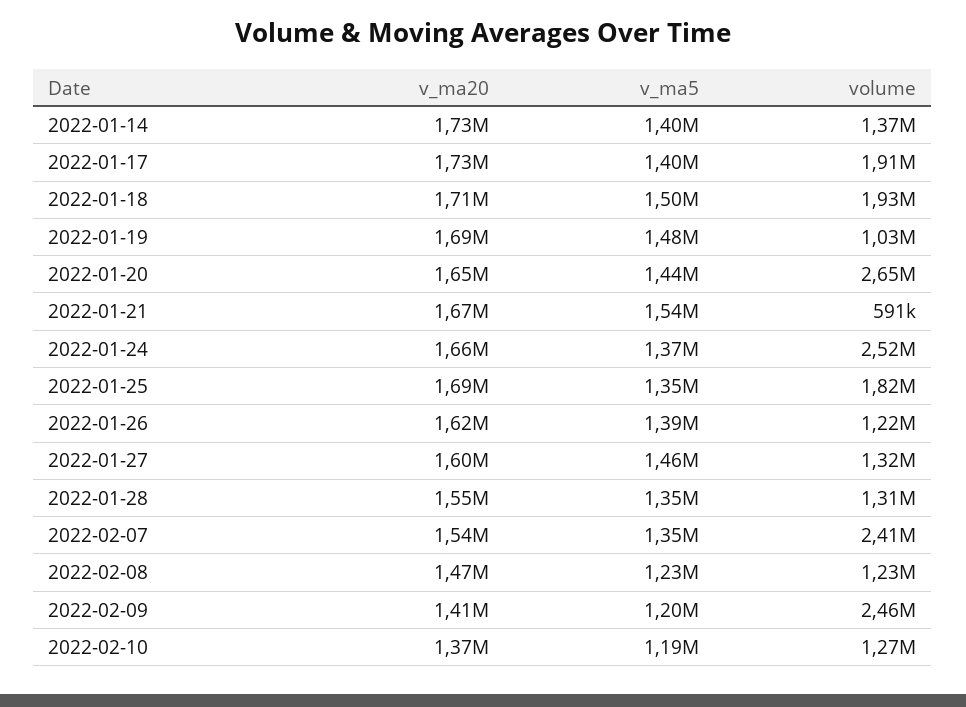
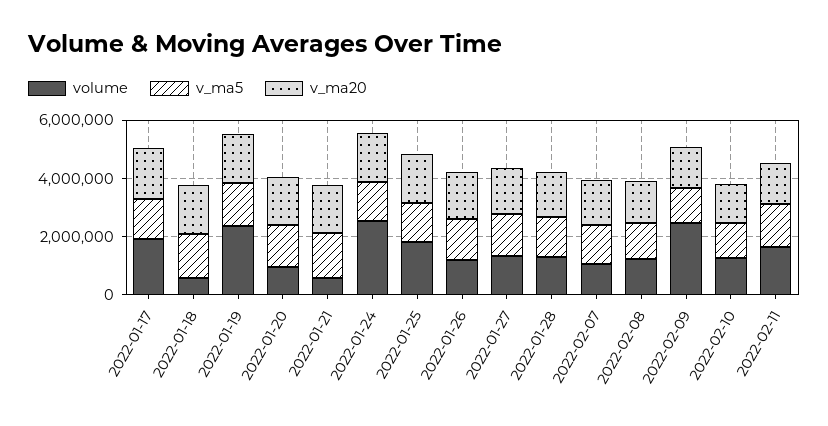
v_ma20, 2022-01-14: 1730000 -> none
v_ma5, 2022-01-14: 1400000 -> none
volume, 2022-01-14: 1370000 -> none
volume, 2022-01-18: 1930000 -> 500000
volume, 2022-01-19: 1030000 -> 2500000
volume, 2022-01-20: 2650000 -> 1000000
volume, 2022-02-07: 2410000 -> 1000000
volume, 2022-02-11: none -> 1500000
v_ma5, 2022-02-11: none -> 1500000
v_ma20, 2022-02-11: none -> 1500000

